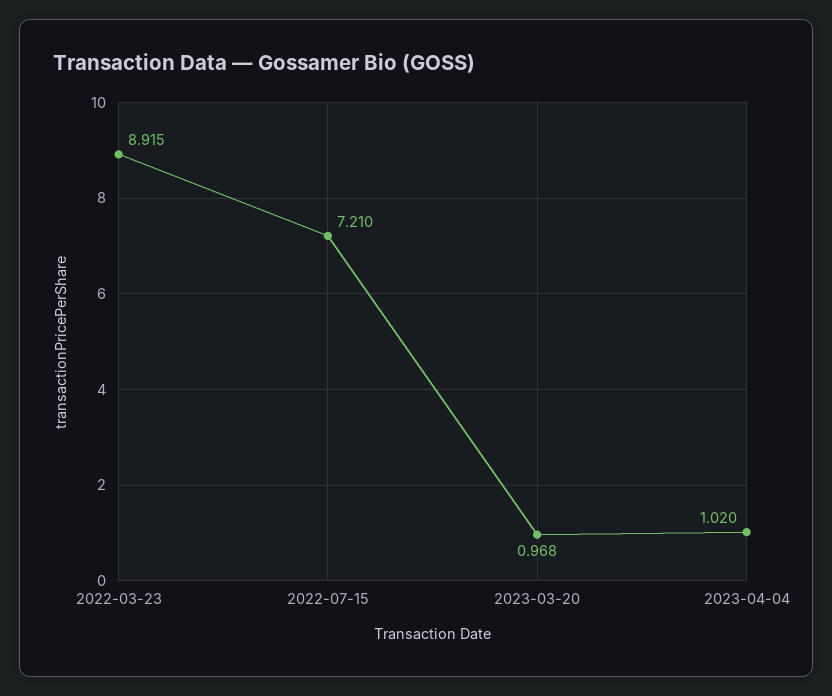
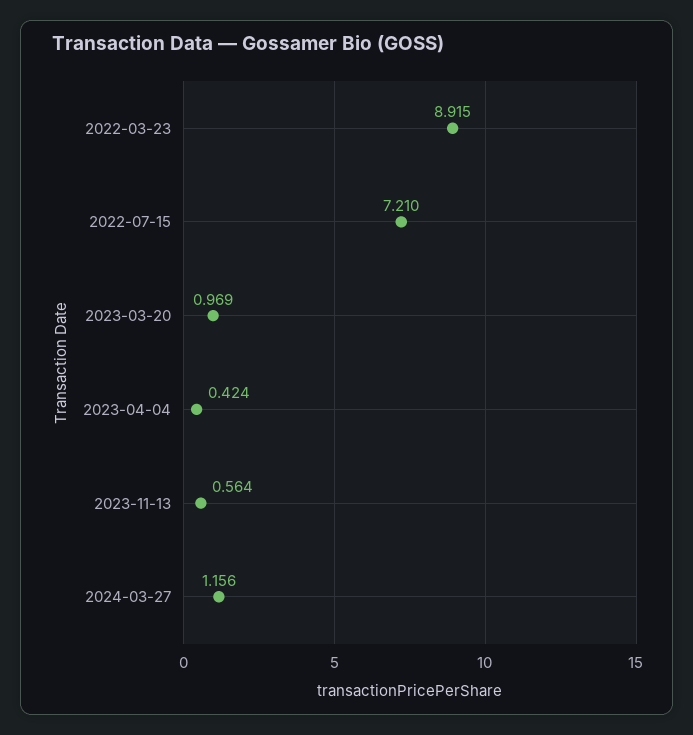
2023-03-20: 0.968 -> 0.969
2023-04-04: 1.02 -> 0.424
2023-11-13: none -> 0.564
2024-03-27: none -> 1.156

